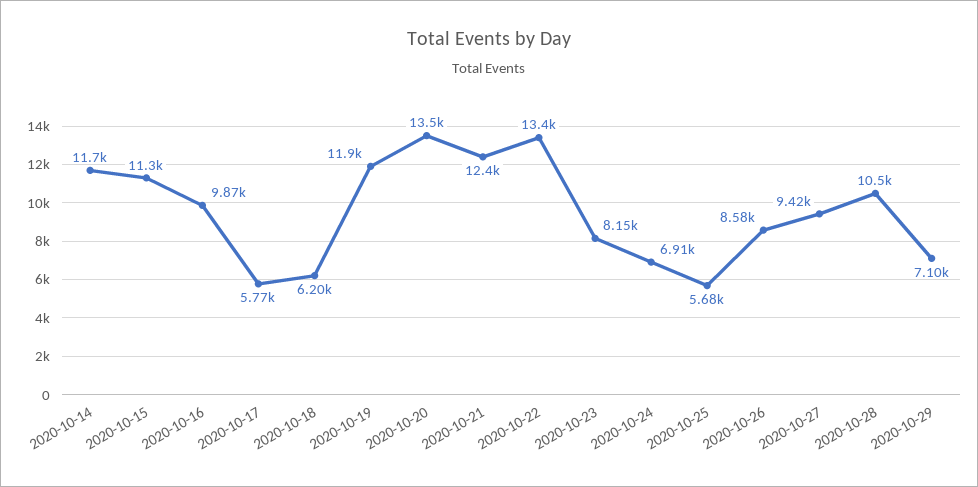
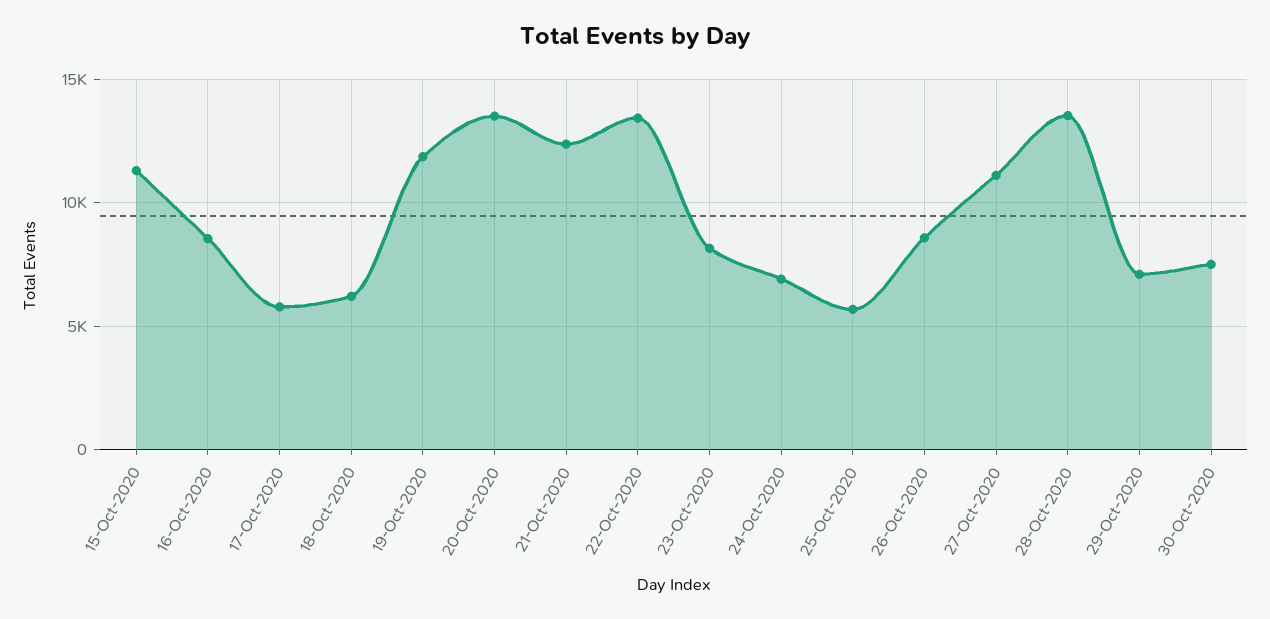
2020-10-14: 11700 -> none
2020-10-16: 9870 -> 8500
2020-10-27: 9420 -> 11000
2020-10-28: 10500 -> 13500
30-Oct-2020: none -> 7500

